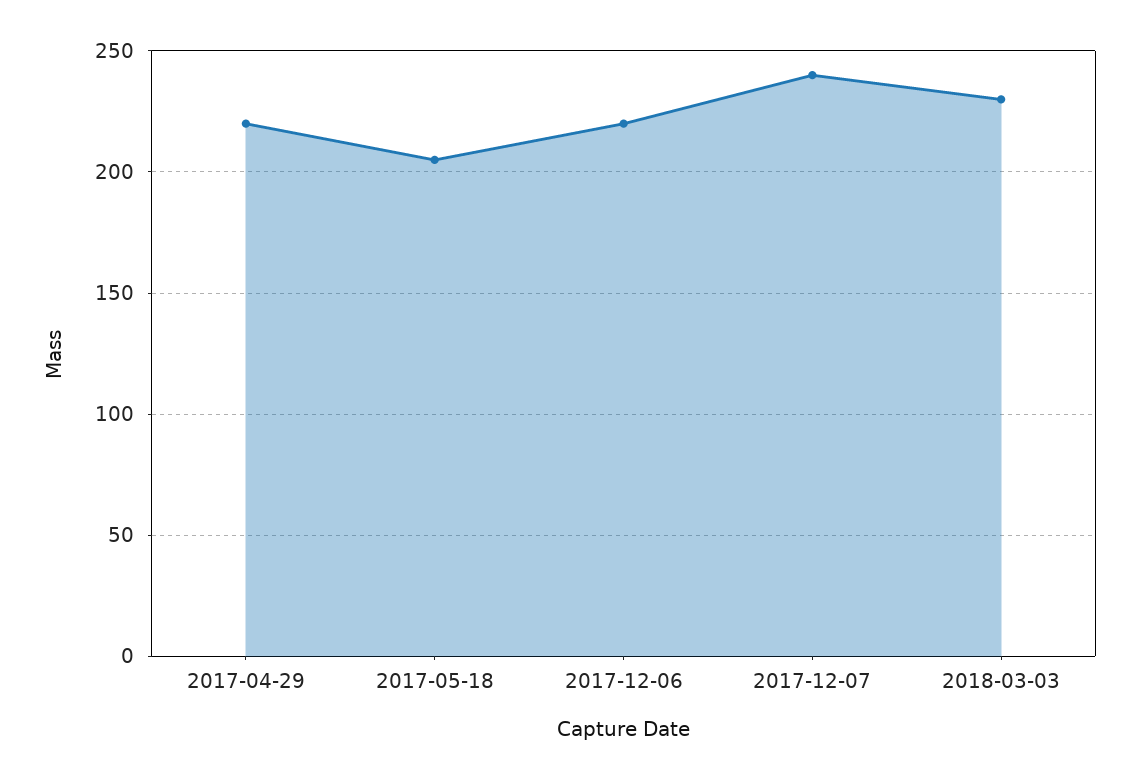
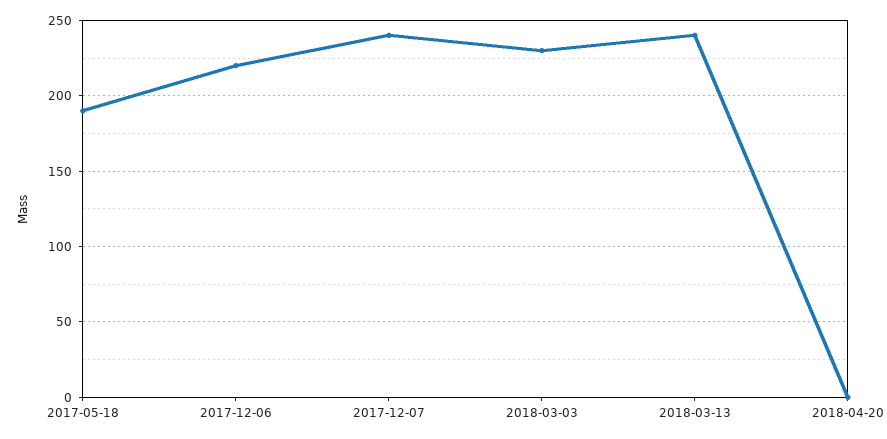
2017-04-29: 220 -> none
2017-05-18: 205 -> 190
2018-03-13: none -> 240
2018-04-20: none -> 0

